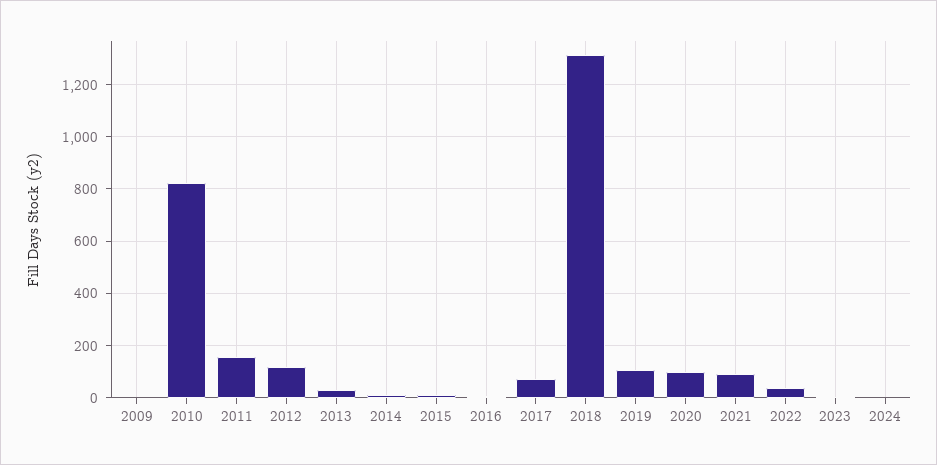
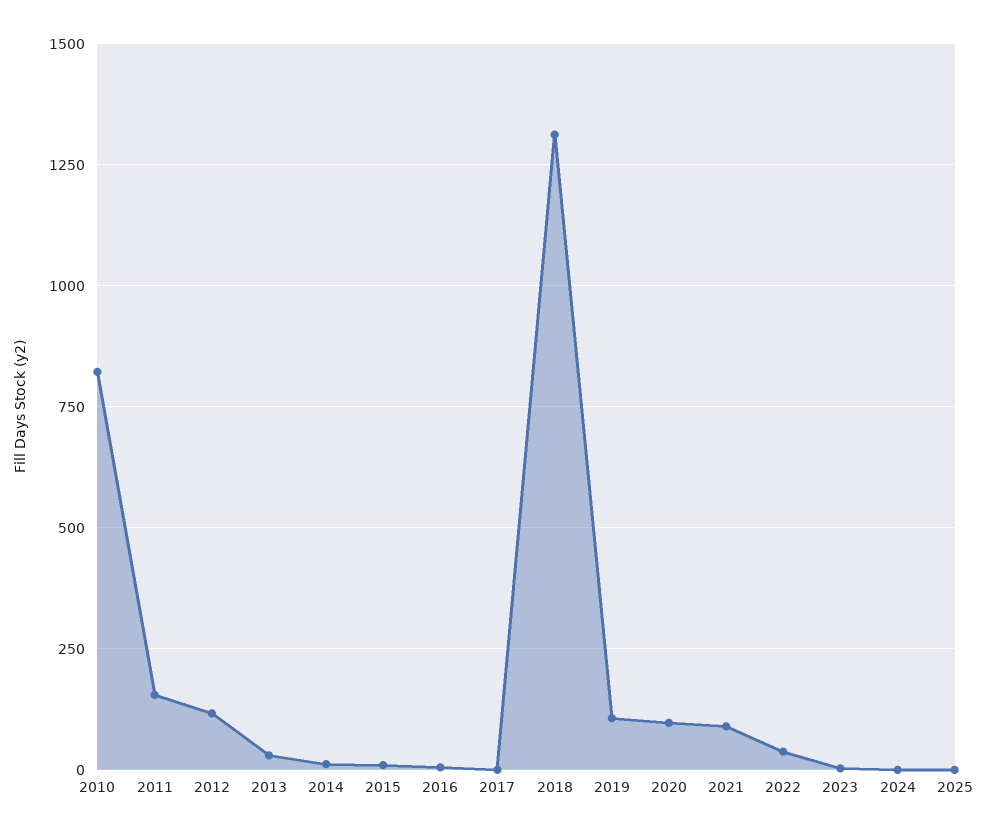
2009: 0 -> none
2017: 75 -> 0
2025: none -> 0

